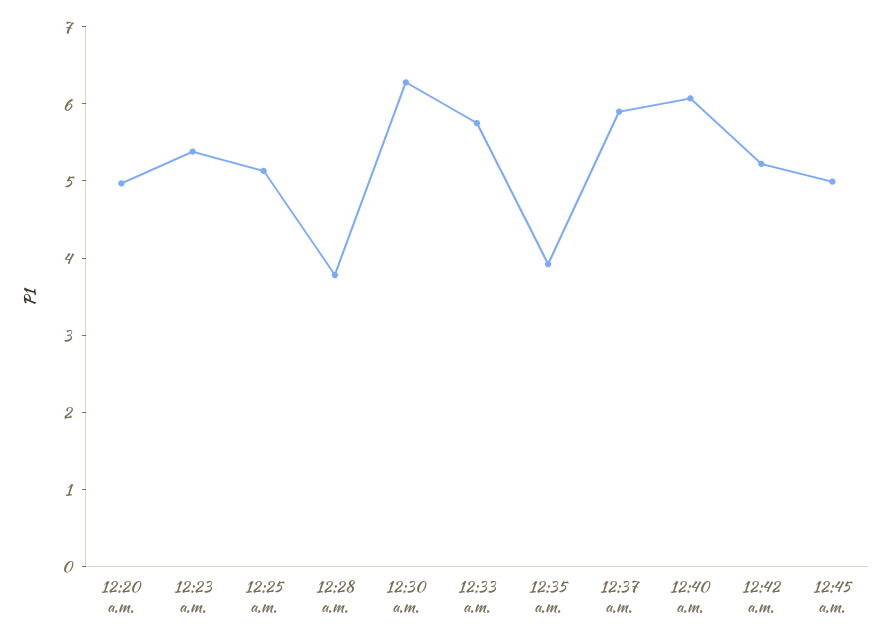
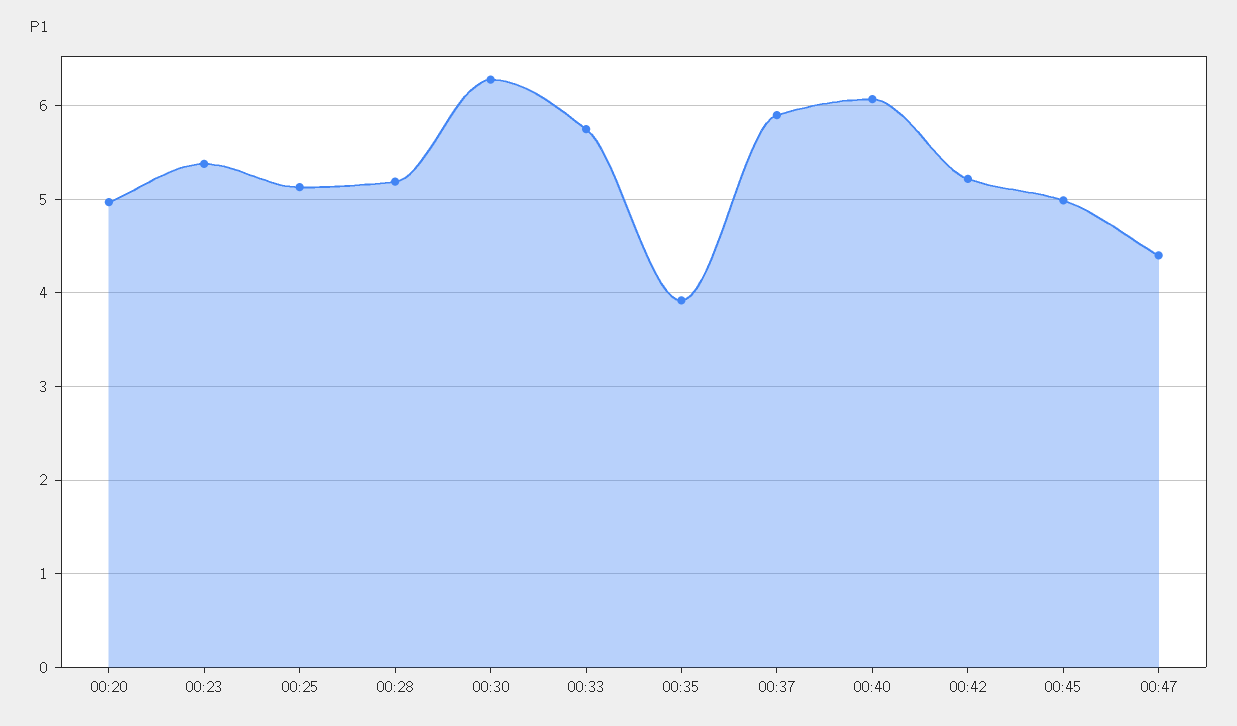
12:28 a.m.: 3.8 -> 5.2
00:47: none -> 4.4

